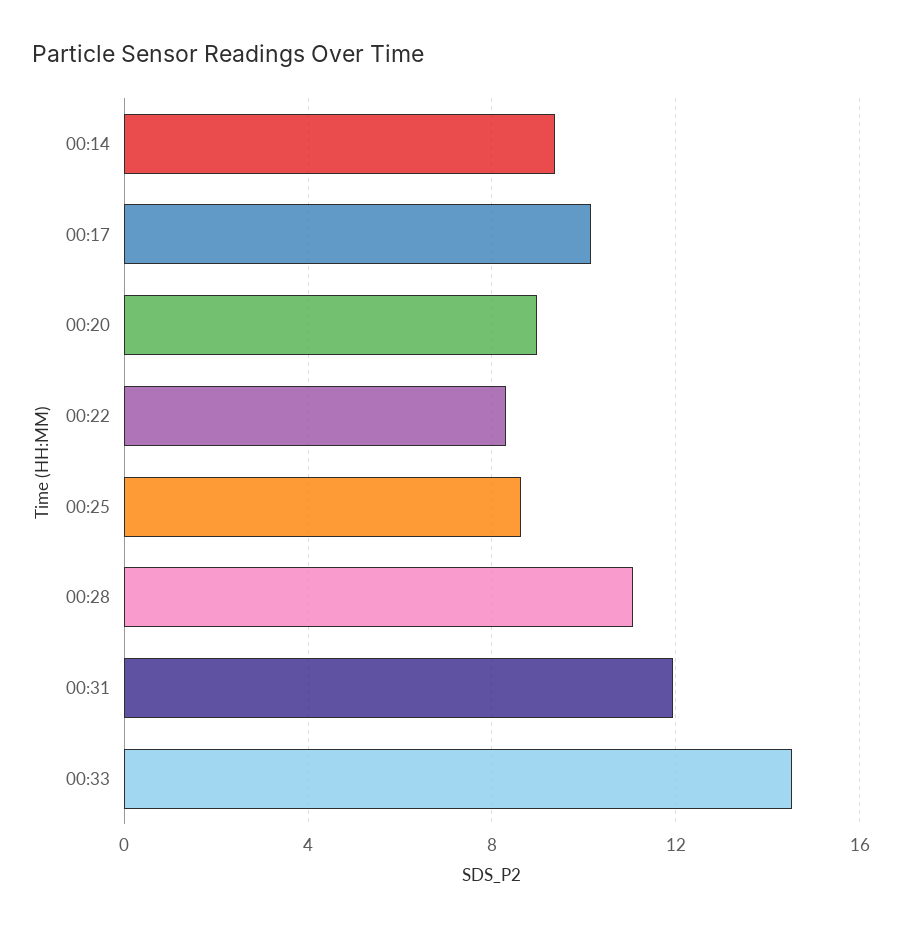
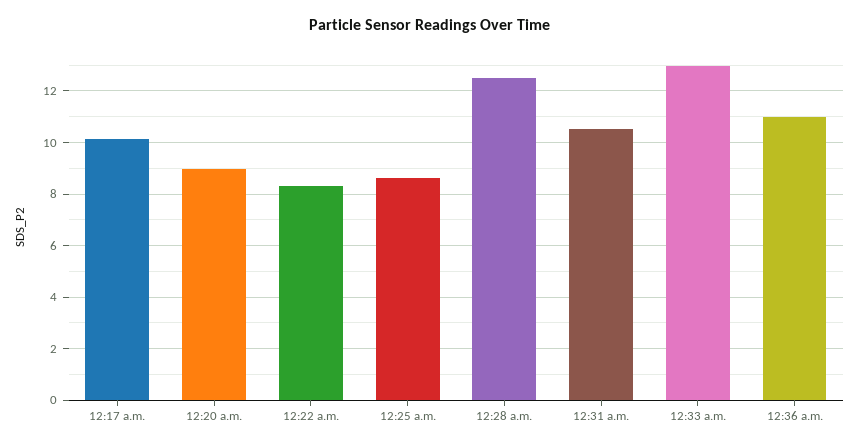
00:14: 9.5 -> none
00:28: 11 -> 12.5
00:31: 12 -> 10.5
00:33: 14.5 -> 13
12:36 a.m.: none -> 11

